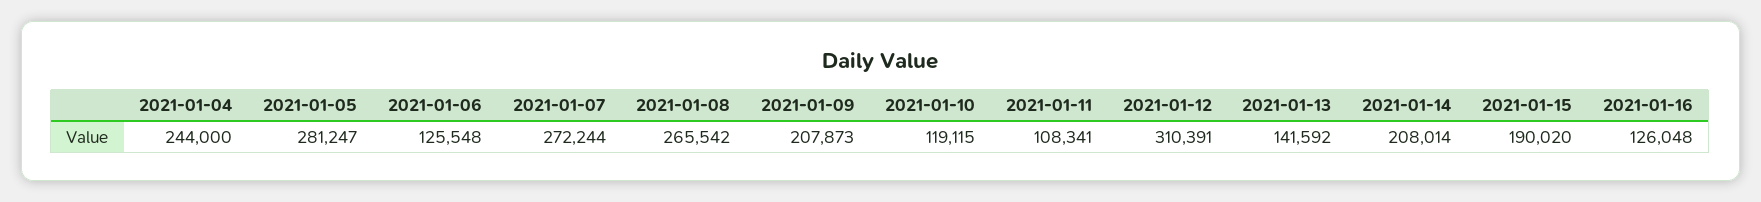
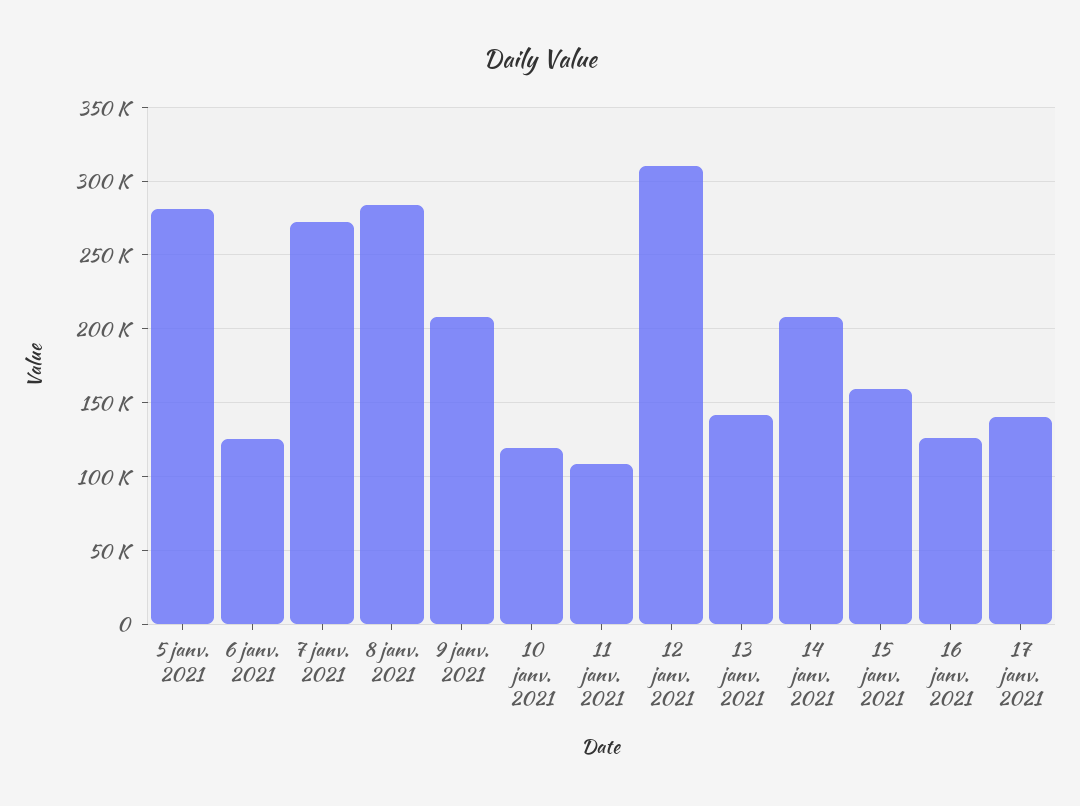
2021-01-04: 244000 -> none
2021-01-08: 265542 -> 285000
2021-01-15: 190020 -> 160000
17 janv. 2021: none -> 140000

